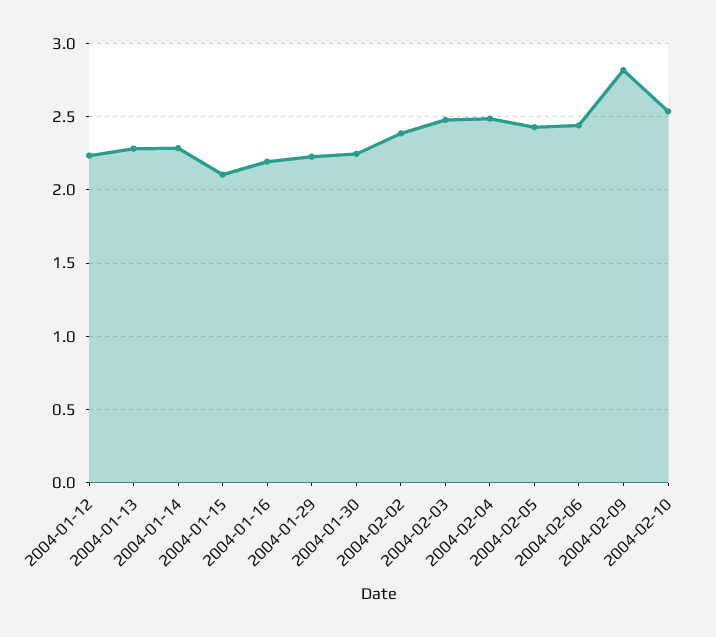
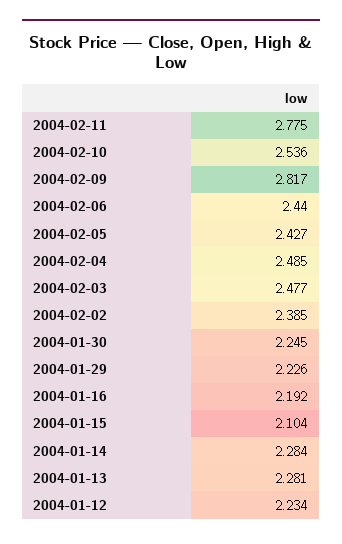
2004-02-11: none -> 2.775

